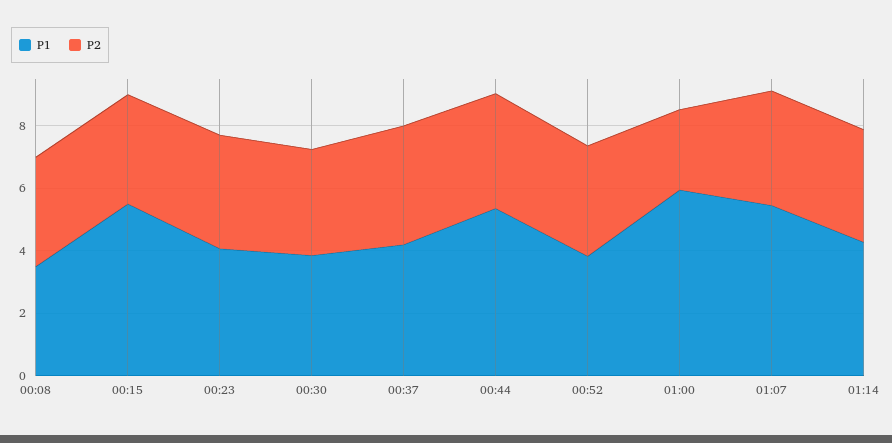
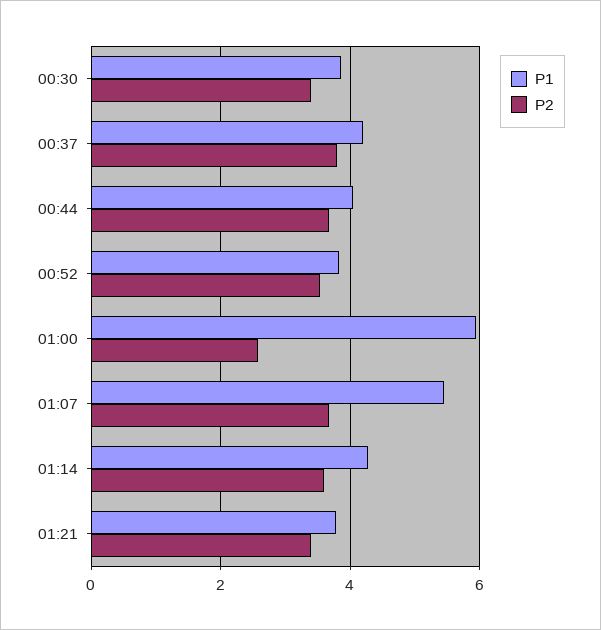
P1, 00:08: 3.5 -> none
P2, 00:08: 3.5 -> none
P1, 00:15: 5.5 -> none
P2, 00:15: 3.5 -> none
P1, 00:23: 4 -> none
P2, 00:23: 3.5 -> none
P1, 00:44: 5.5 -> 4
P1, 01:21: none -> 3.8
P2, 01:21: none -> 3.4

